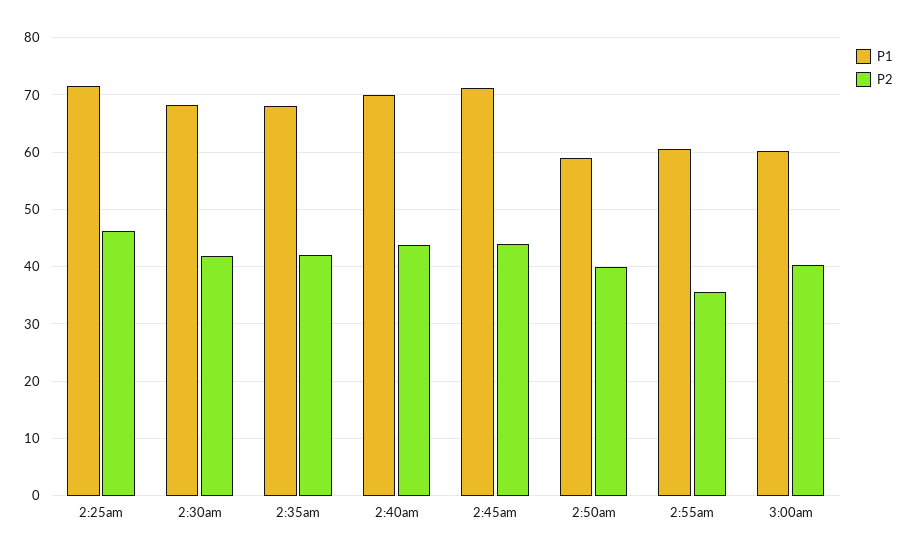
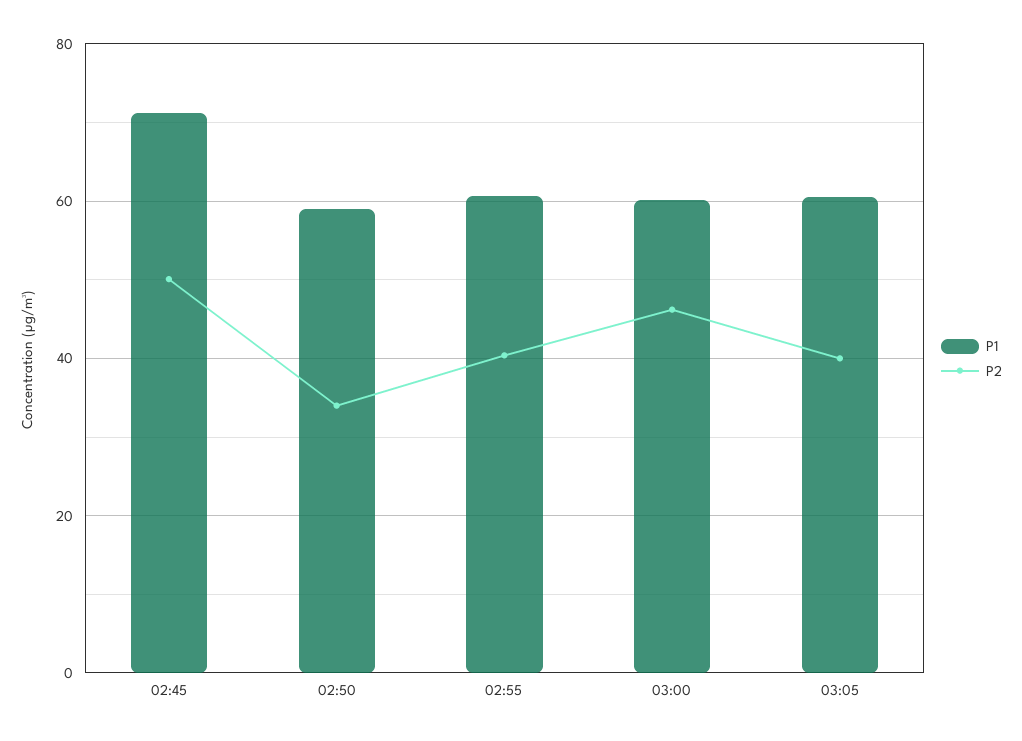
P1, 2:25am: 72 -> none
P2, 2:25am: 46 -> none
P1, 2:30am: 68 -> none
P2, 2:30am: 42 -> none
P1, 2:35am: 68 -> none
P2, 2:35am: 42 -> none
P1, 2:40am: 70 -> none
P2, 2:40am: 44 -> none
P2, 2:45am: 44 -> 50
P2, 2:50am: 40 -> 34
P2, 2:55am: 36 -> 40
P2, 3:00am: 40 -> 46
P1, 03:05: none -> 60
P2, 03:05: none -> 40

